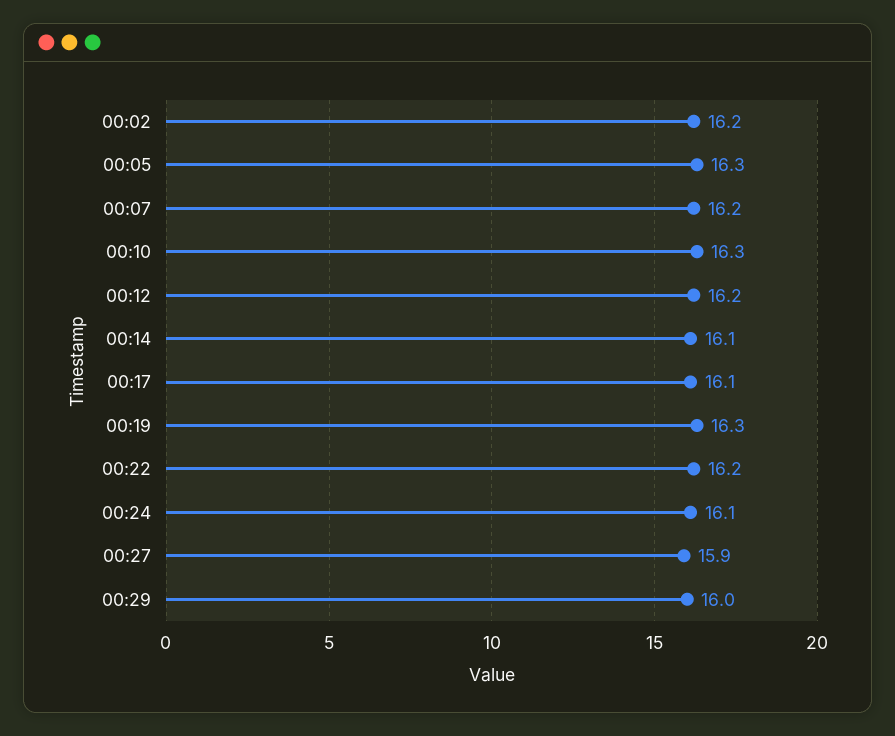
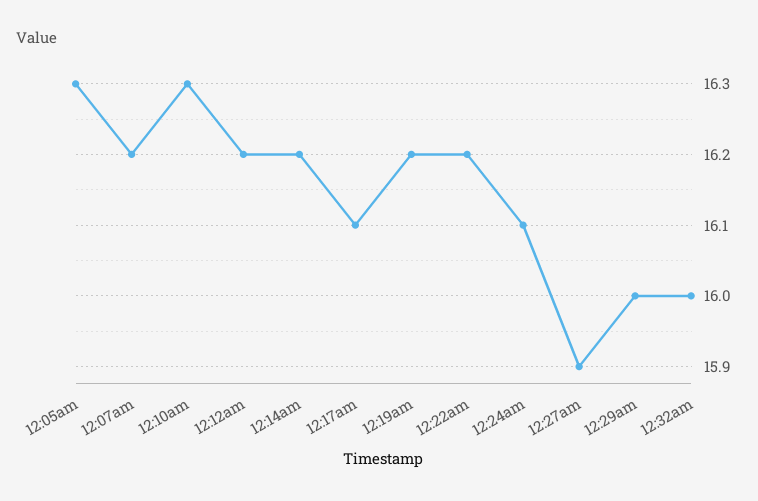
00:02: 16.2 -> none
00:14: 16.1 -> 16.2
00:19: 16.3 -> 16.2
12:32am: none -> 16

